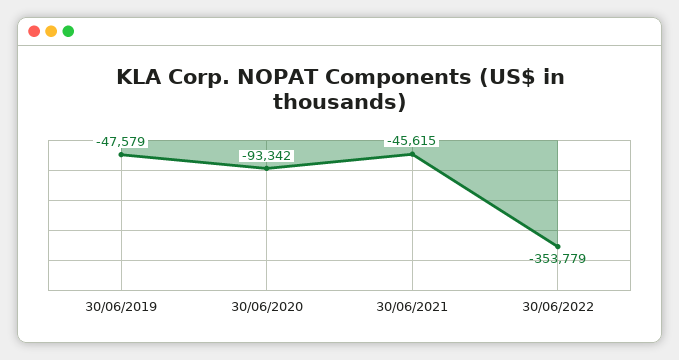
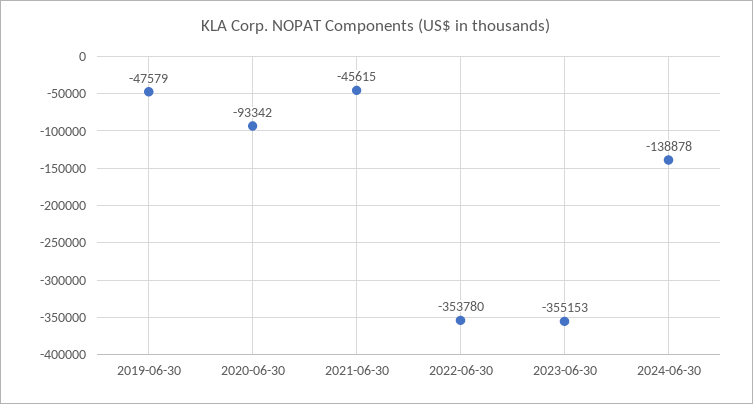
30/06/2022: -353779 -> -353780
2023-06-30: none -> -355153
2024-06-30: none -> -138878

